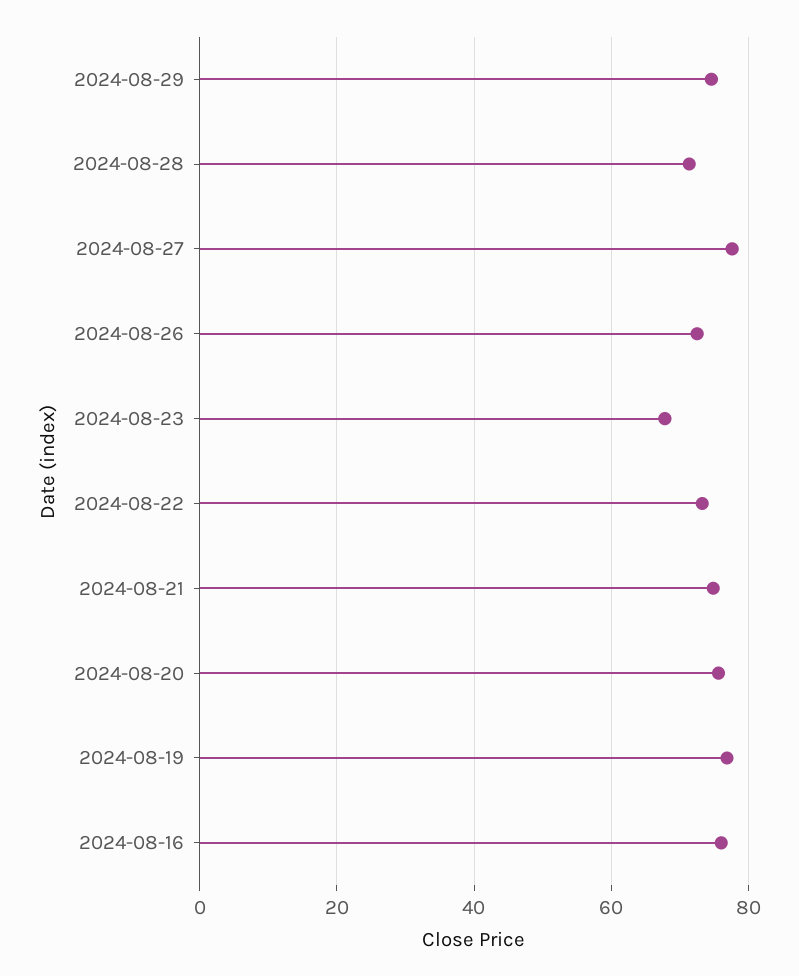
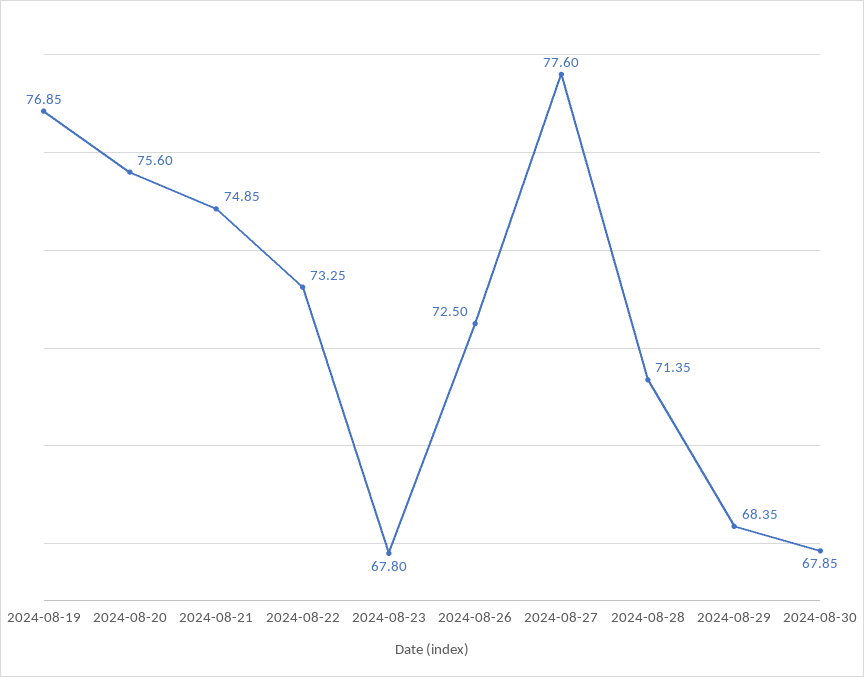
2024-08-29: 74 -> 68.35
2024-08-16: 76 -> none
2024-08-30: none -> 67.85

